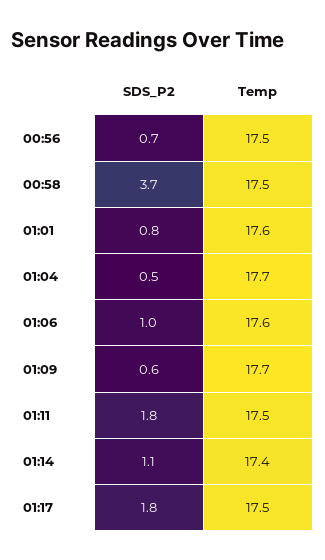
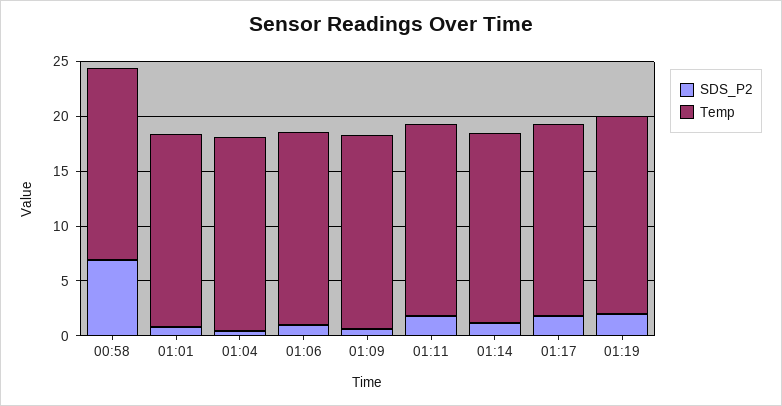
SDS_P2, 00:56: 0.7 -> none
Temp, 00:56: 17.5 -> none
SDS_P2, 00:58: 3.7 -> 7
SDS_P2, 01:19: none -> 2
Temp, 01:19: none -> 18

